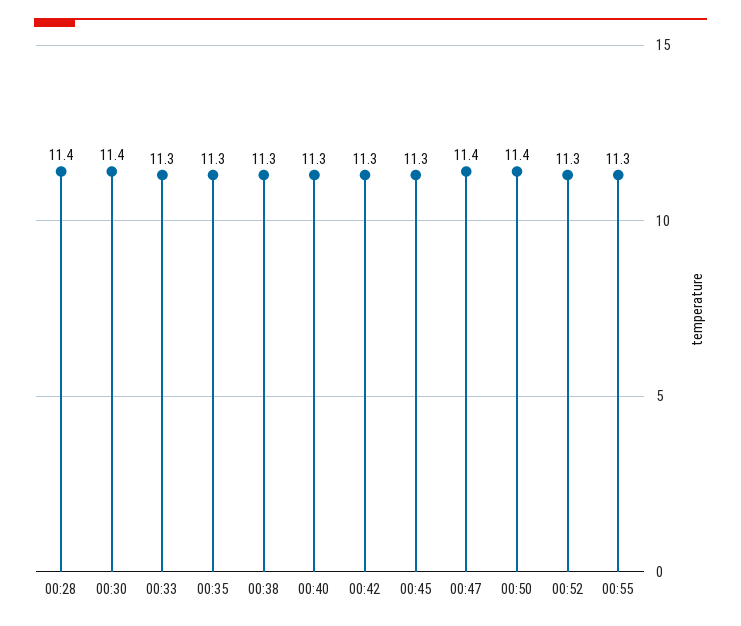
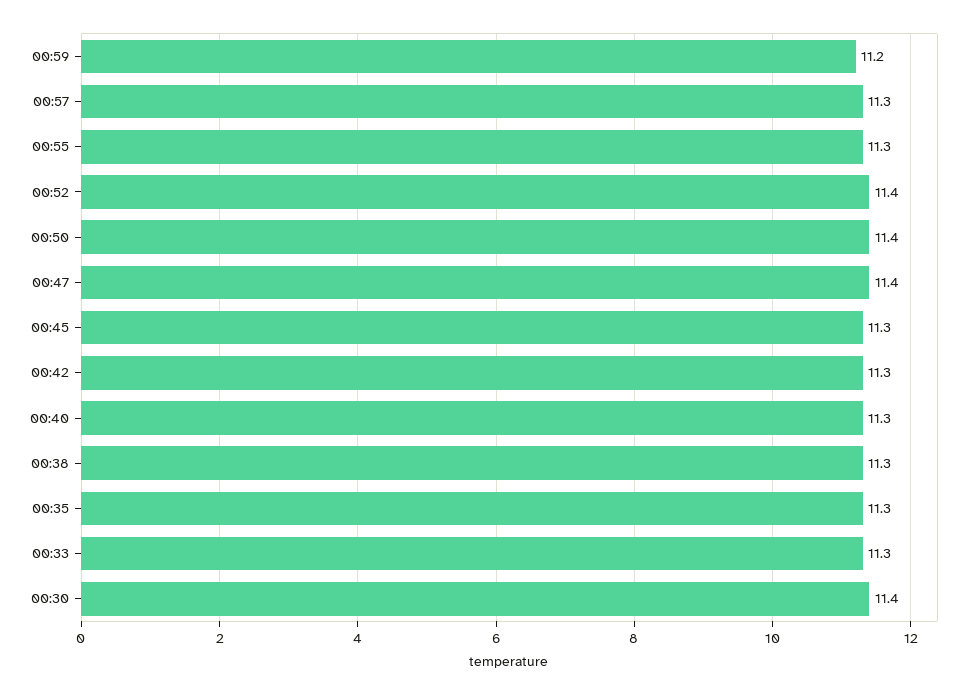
00:28: 11.4 -> none
00:52: 11.3 -> 11.4
00:59: none -> 11.2
00:57: none -> 11.3

